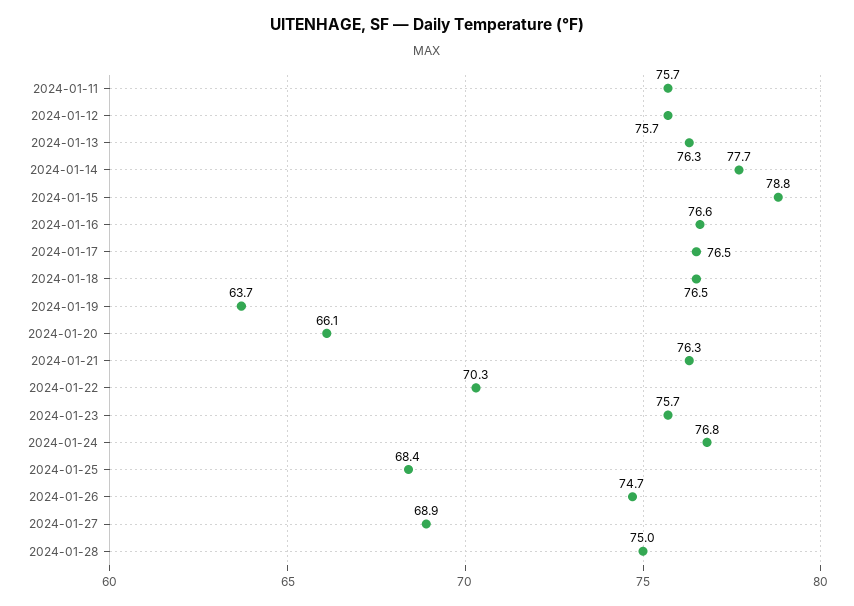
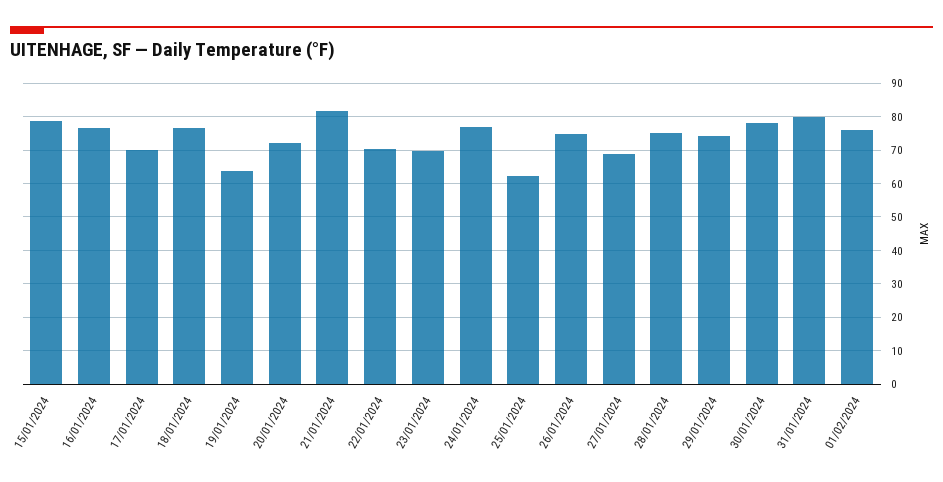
2024-01-11: 75.7 -> none
2024-01-12: 75.7 -> none
2024-01-13: 76.3 -> none
2024-01-14: 77.7 -> none
2024-01-17: 76.5 -> 70
2024-01-20: 66.1 -> 72
2024-01-21: 76.3 -> 82
2024-01-23: 75.7 -> 70
2024-01-25: 68.4 -> 62
29/01/2024: none -> 74
30/01/2024: none -> 78
31/01/2024: none -> 80
01/02/2024: none -> 76

